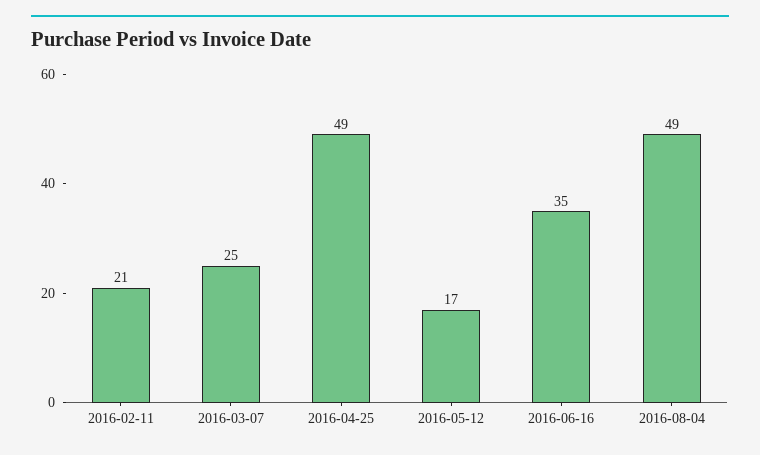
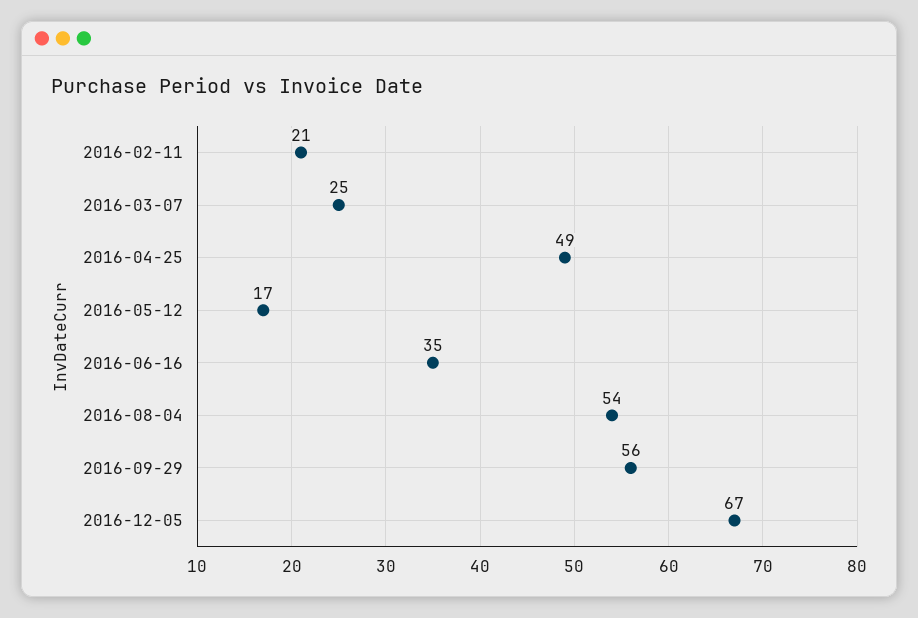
2016-08-04: 49 -> 54
2016-09-29: none -> 56
2016-12-05: none -> 67

